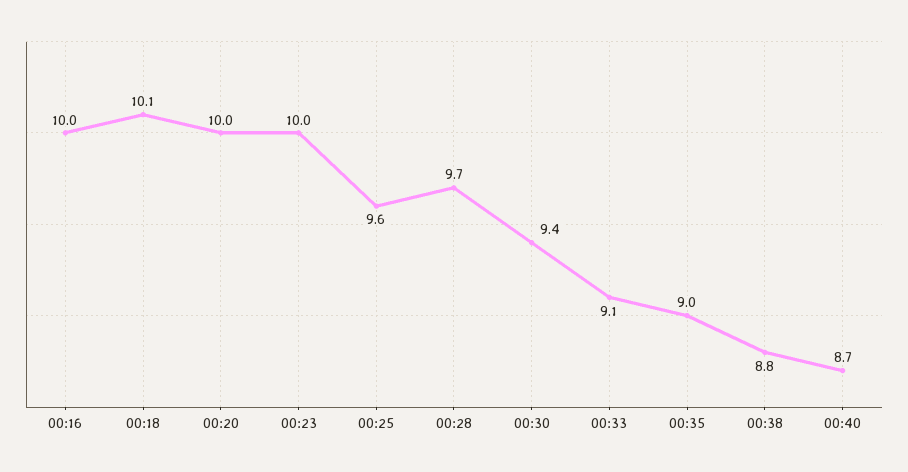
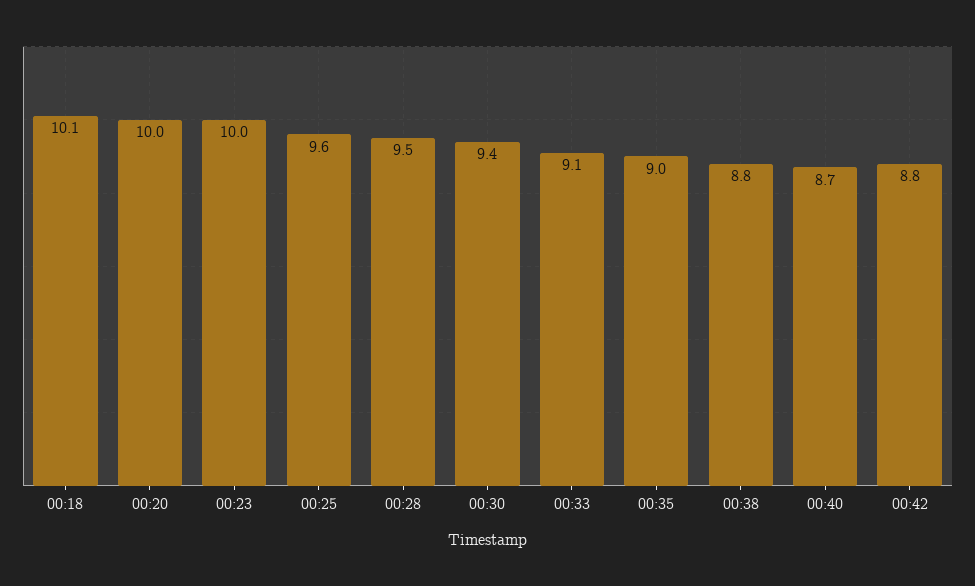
00:16: 10 -> none
00:28: 9.7 -> 9.5
00:42: none -> 8.8

